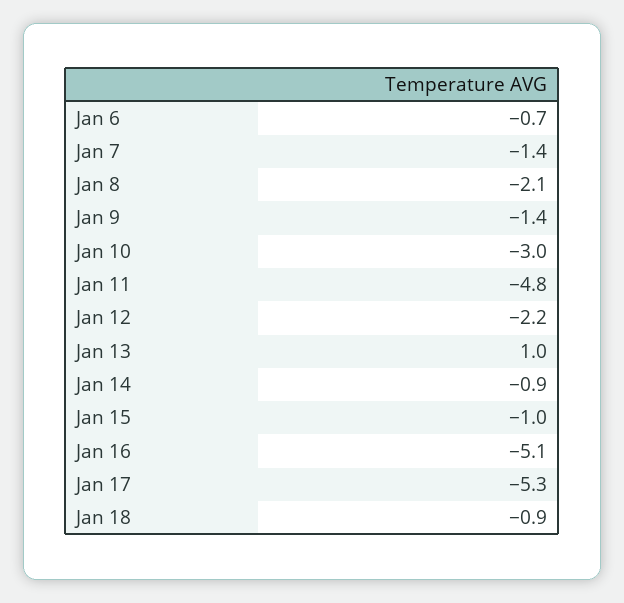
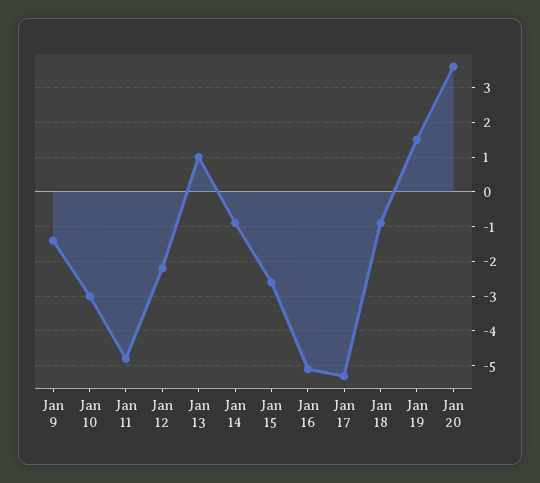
Jan 6: -0.7 -> none
Jan 7: -1.4 -> none
Jan 8: -2.1 -> none
Jan 15: -1 -> -2.5
Jan 19: none -> 1.5
Jan 20: none -> 3.5

